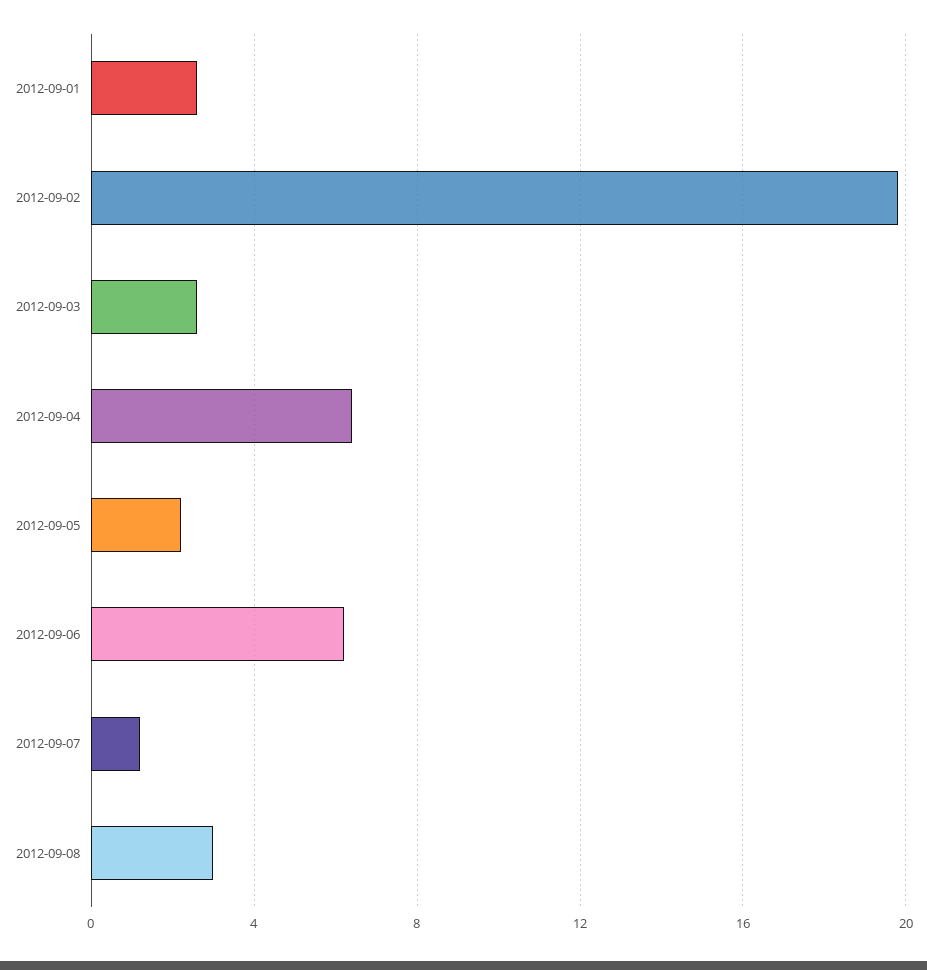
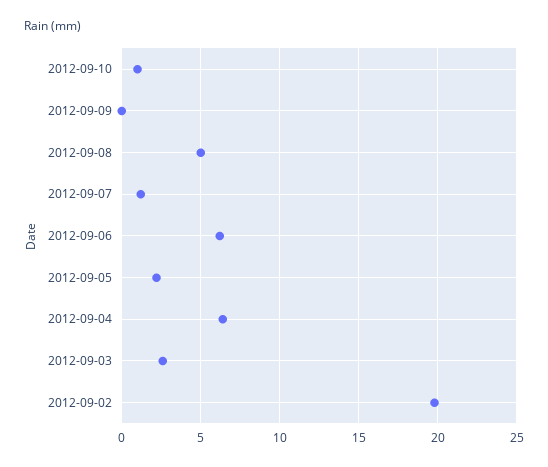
2012-09-01: 2.5 -> none
2012-09-08: 3 -> 5
2012-09-10: none -> 1
2012-09-09: none -> 0

